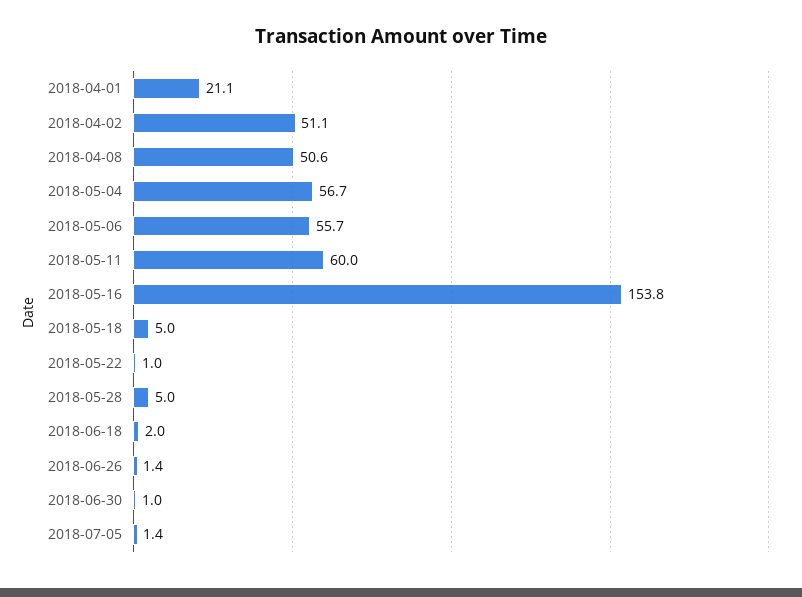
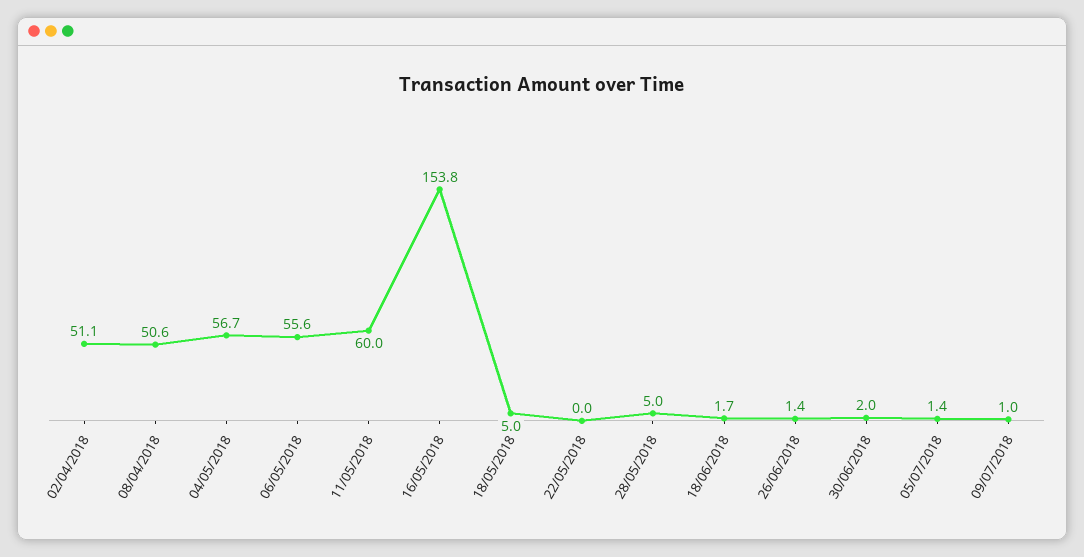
2018-04-01: 21.1 -> none
2018-05-06: 55.7 -> 55.6
2018-05-22: 1 -> 0
2018-06-18: 2 -> 1.7
2018-06-30: 1 -> 2
09/07/2018: none -> 1

